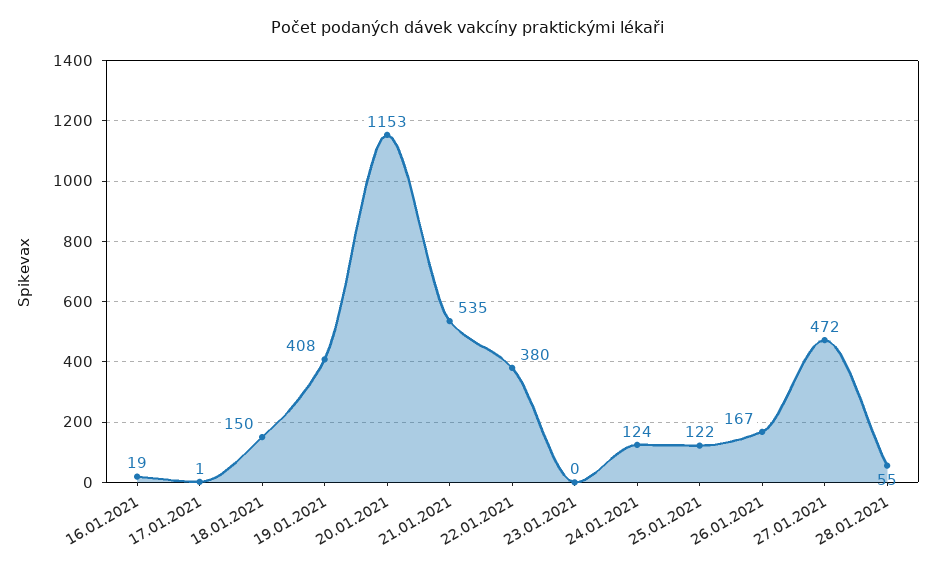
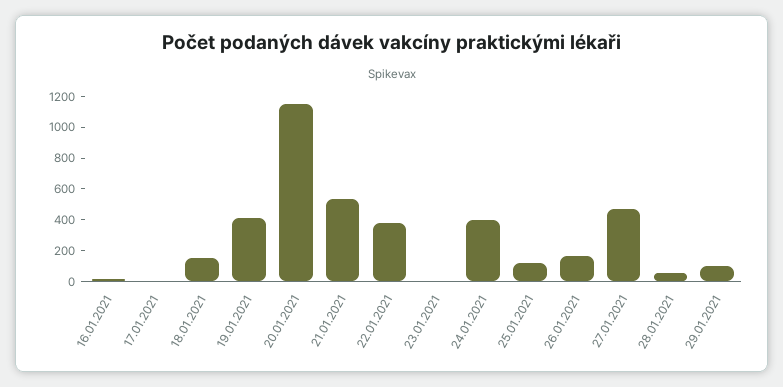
24.01.2021: 124 -> 400
29.01.2021: none -> 100

